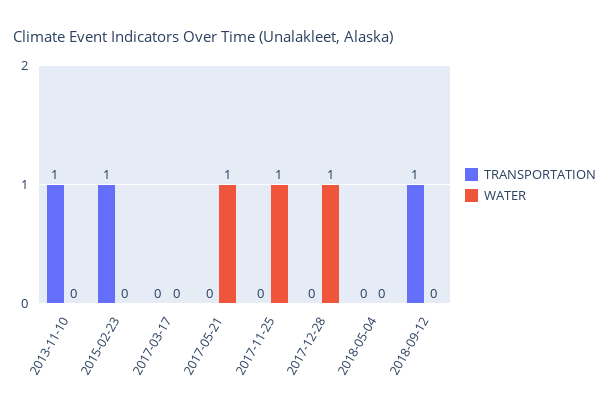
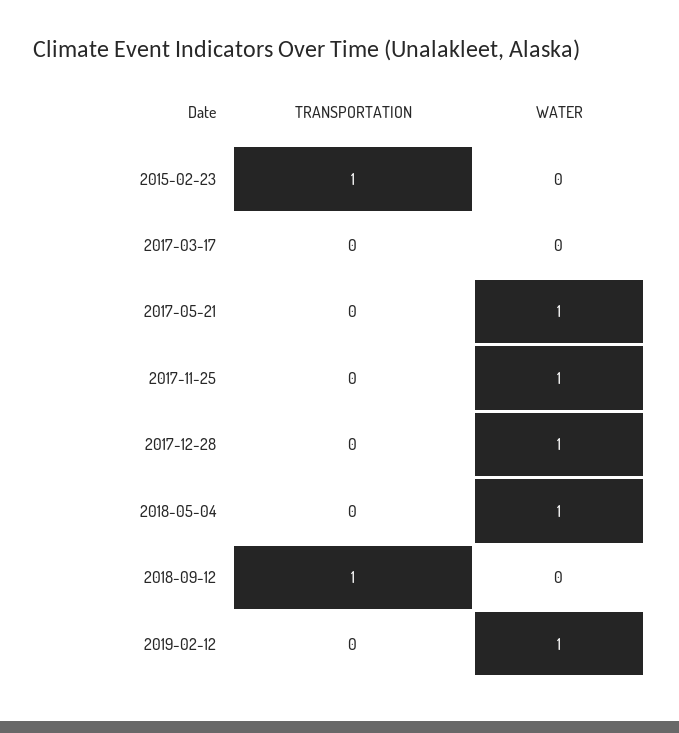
TRANSPORTATION, 2013-11-10: 1 -> none
WATER, 2013-11-10: 0 -> none
WATER, 2018-05-04: 0 -> 1
TRANSPORTATION, 2019-02-12: none -> 0
WATER, 2019-02-12: none -> 1

